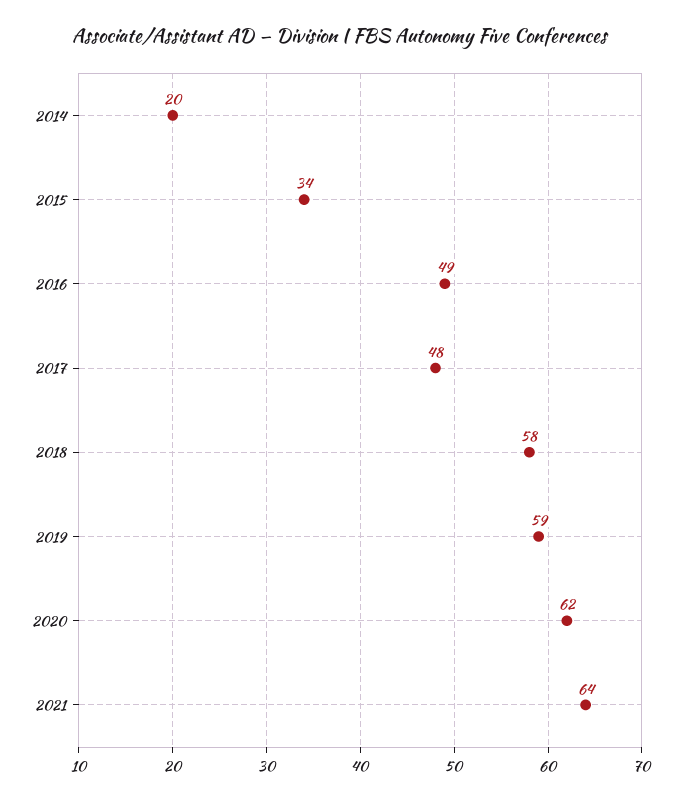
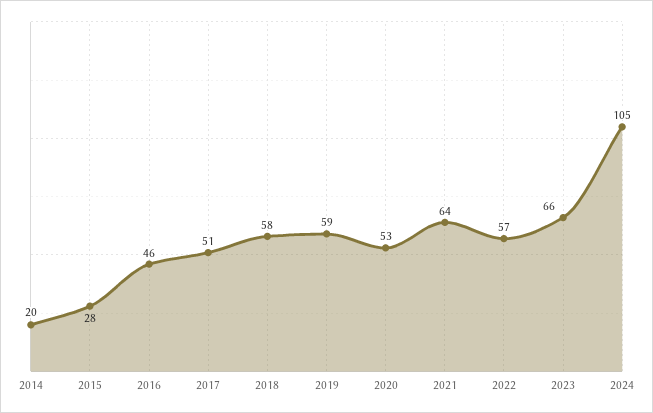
2015: 34 -> 28
2016: 49 -> 46
2017: 48 -> 51
2020: 62 -> 53
2022: none -> 57
2023: none -> 66
2024: none -> 105

